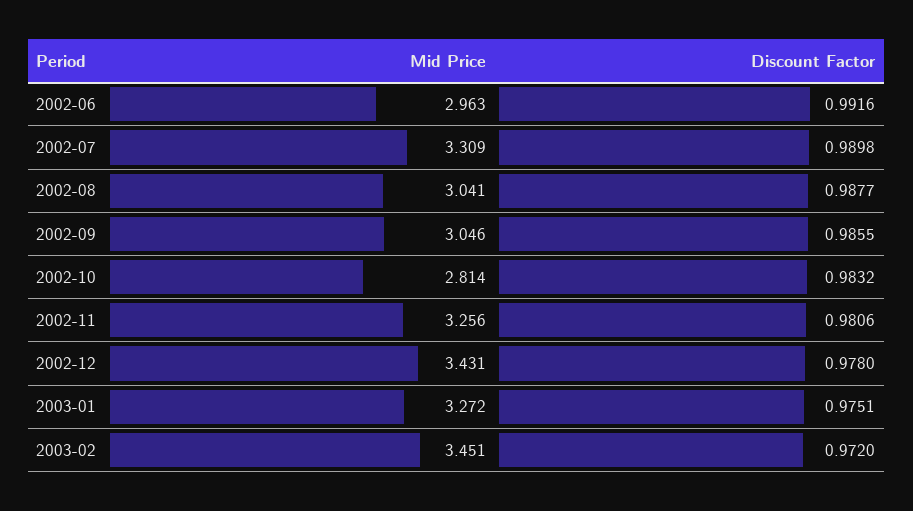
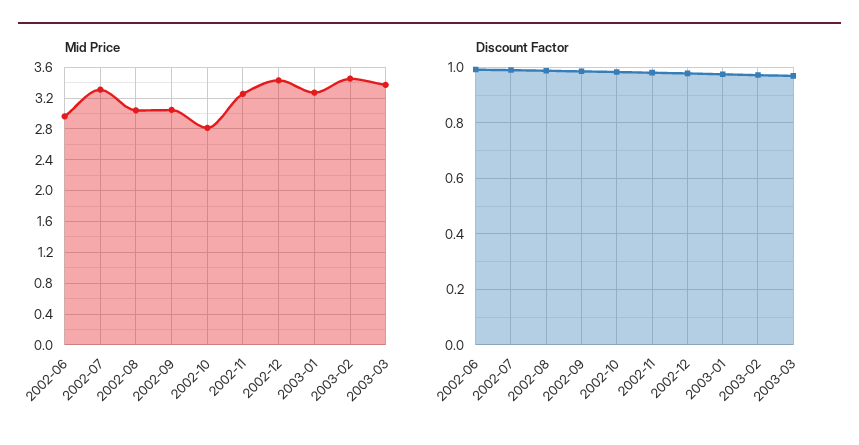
Mid Price, 2003-03: none -> 3.4
Discount Factor, 2003-03: none -> 0.975

